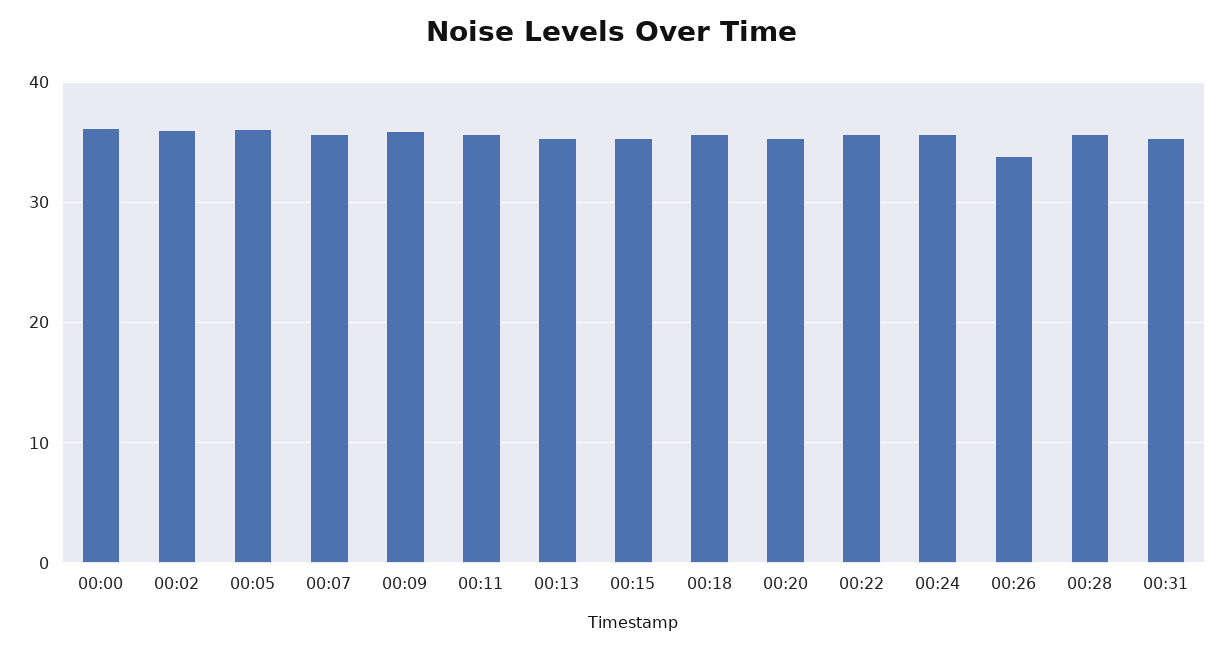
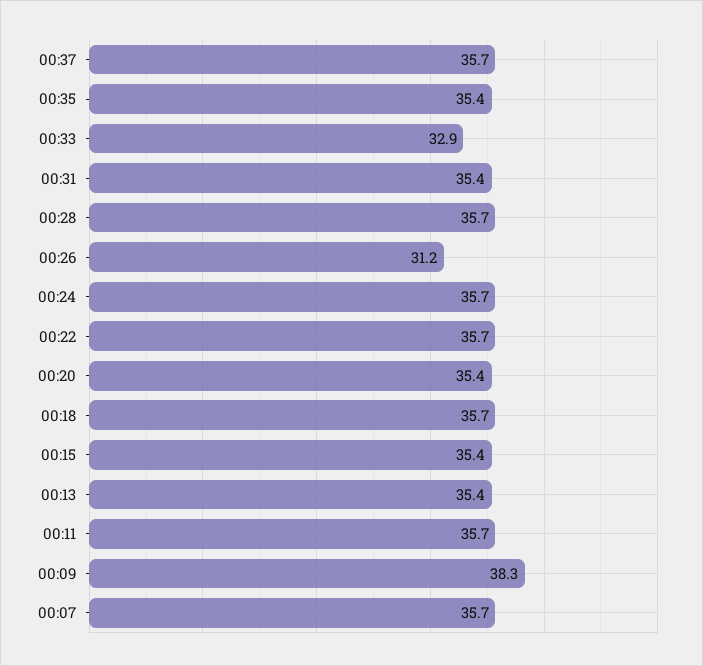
00:00: 36 -> none
00:02: 36 -> none
00:05: 36 -> none
00:09: 36 -> 38.3
00:26: 34 -> 31.2
00:37: none -> 35.7
00:35: none -> 35.4
00:33: none -> 32.9

